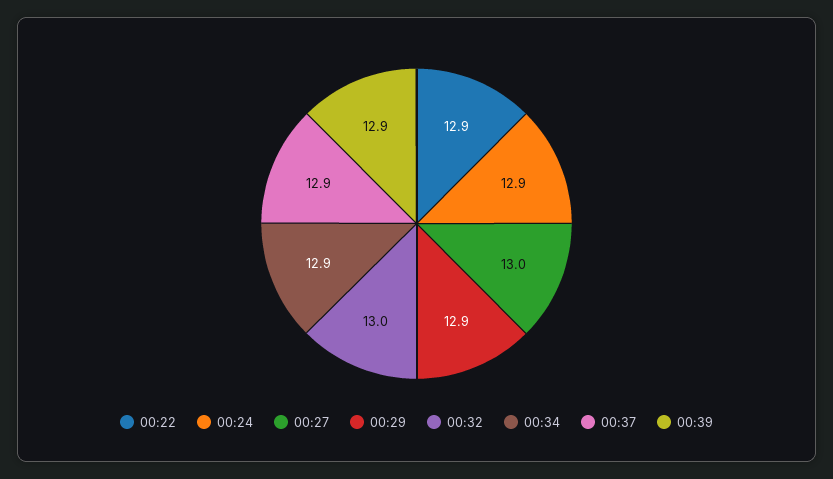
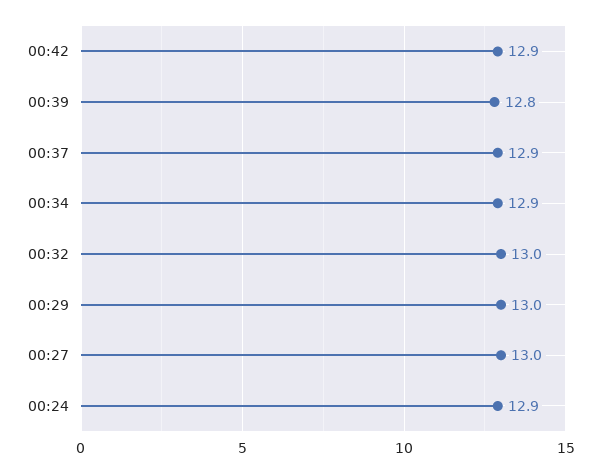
00:22: 12.9 -> none
00:29: 12.9 -> 13
00:39: 12.9 -> 12.8
00:42: none -> 12.9

